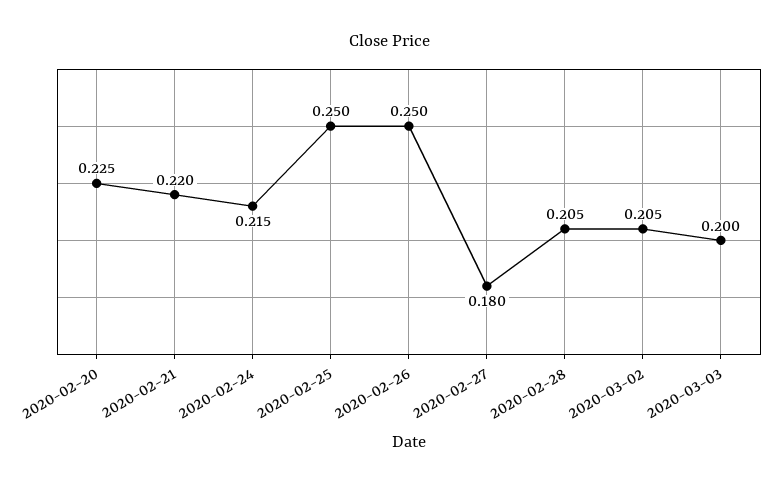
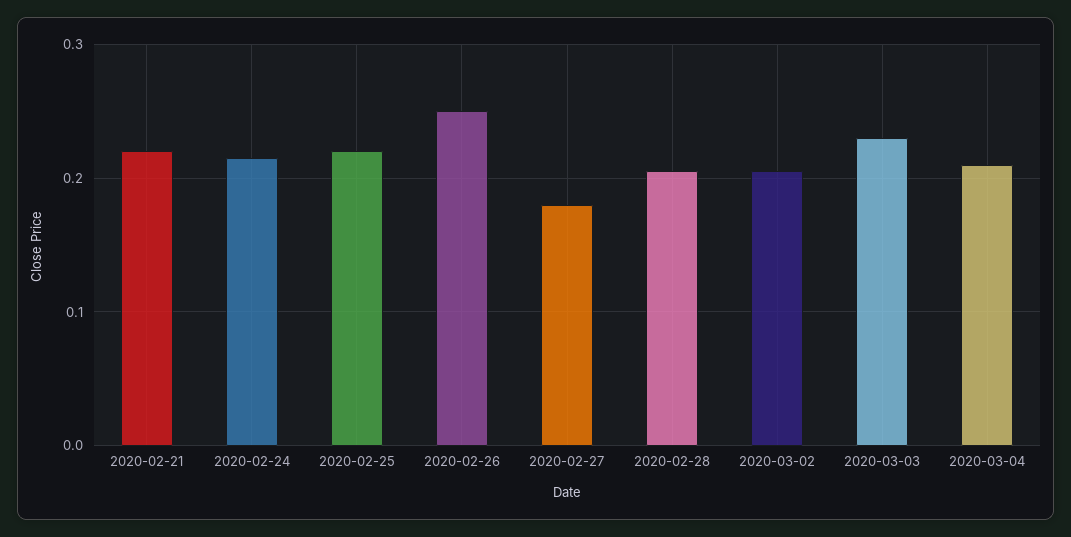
2020-02-20: 0.225 -> none
2020-02-25: 0.25 -> 0.22
2020-03-03: 0.2 -> 0.23
2020-03-04: none -> 0.21

